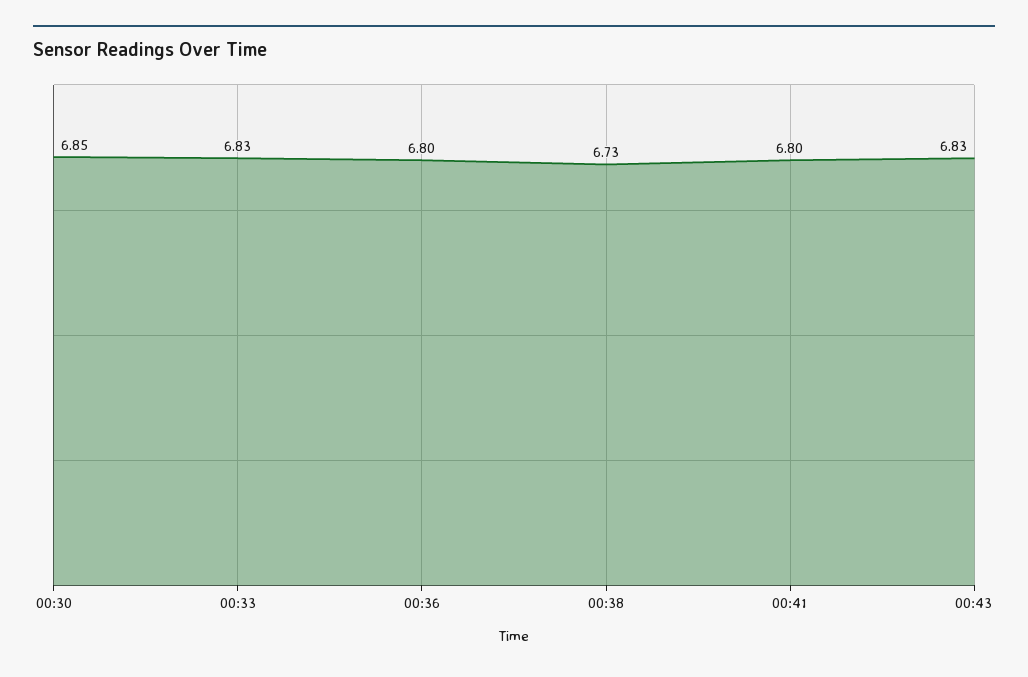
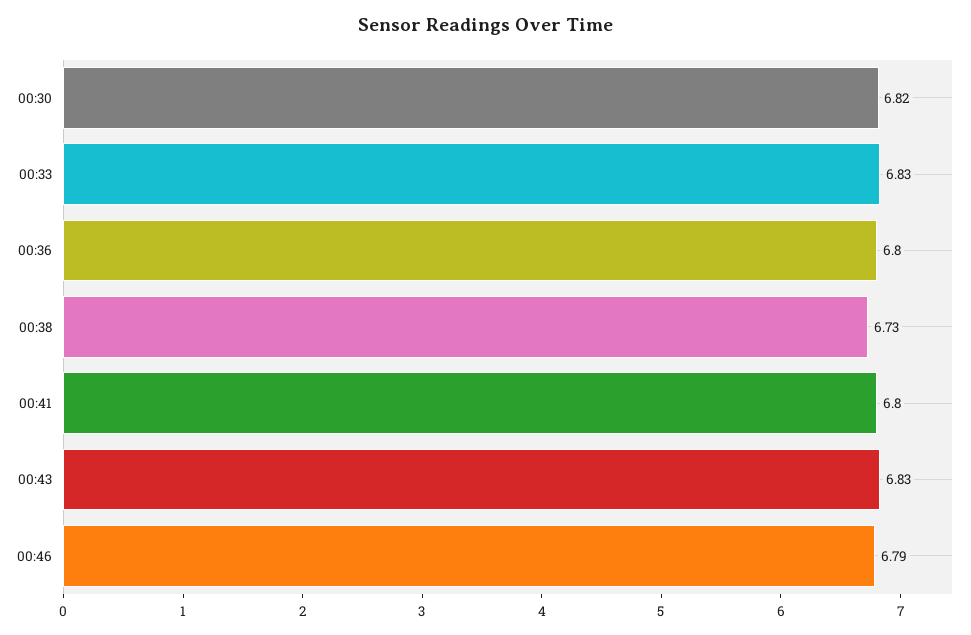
00:30: 6.85 -> 6.82
00:46: none -> 6.79

